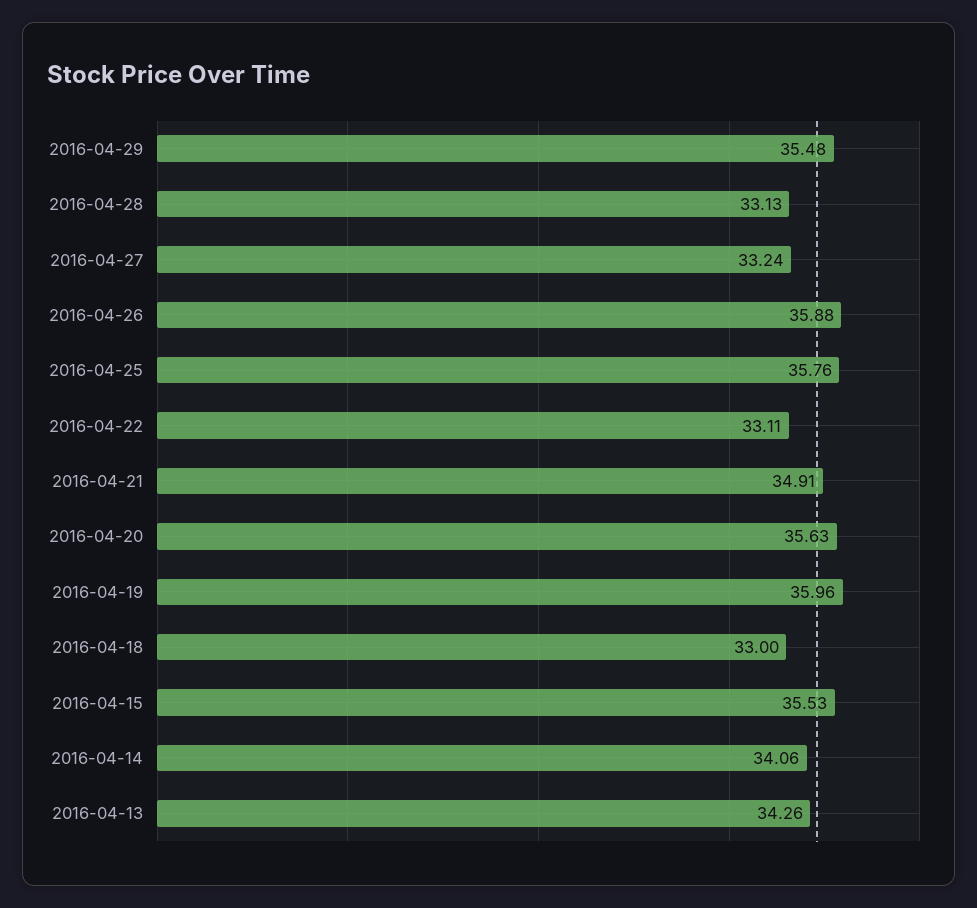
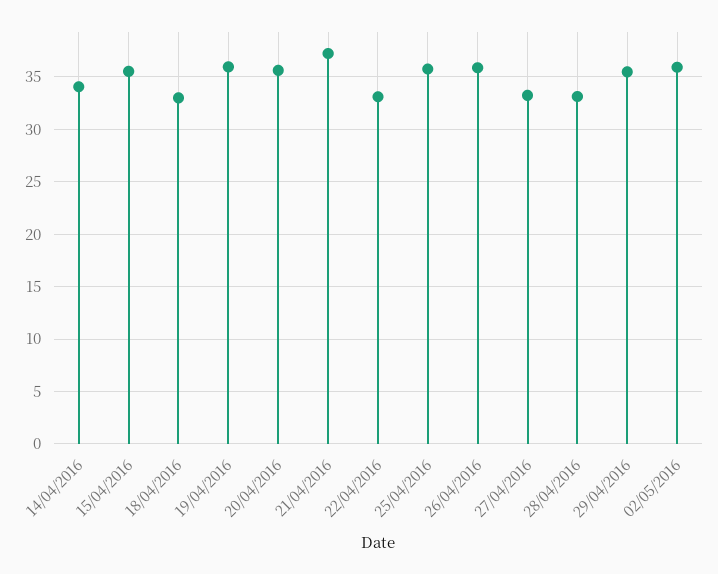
2016-04-21: 34.91 -> 37
2016-04-13: 34.26 -> none
02/05/2016: none -> 36

